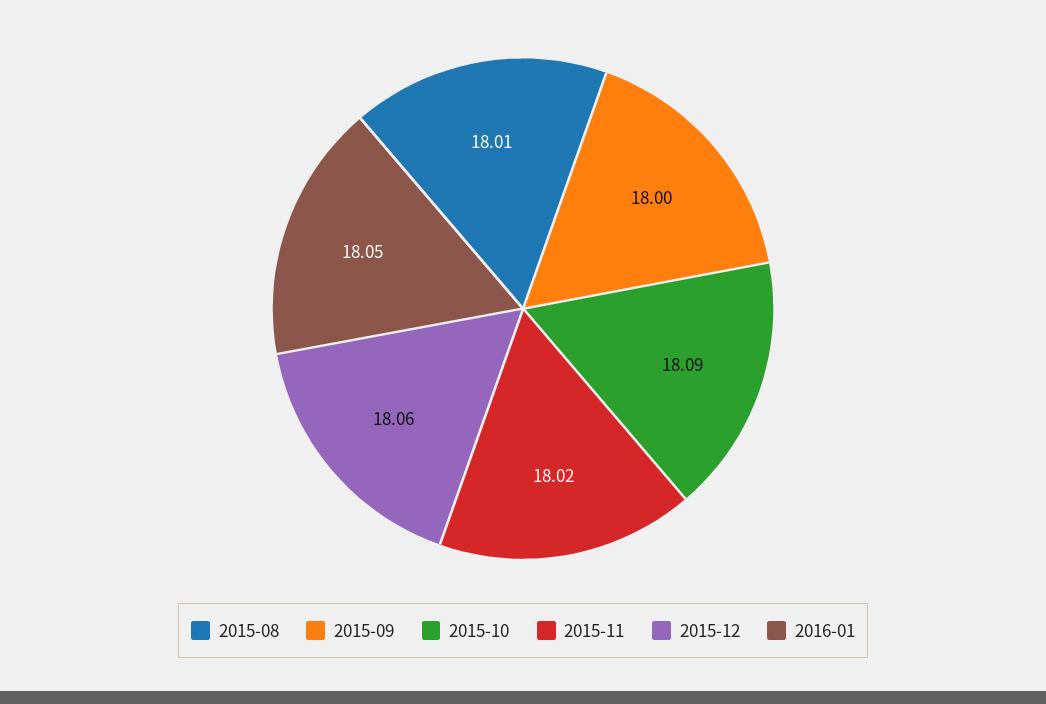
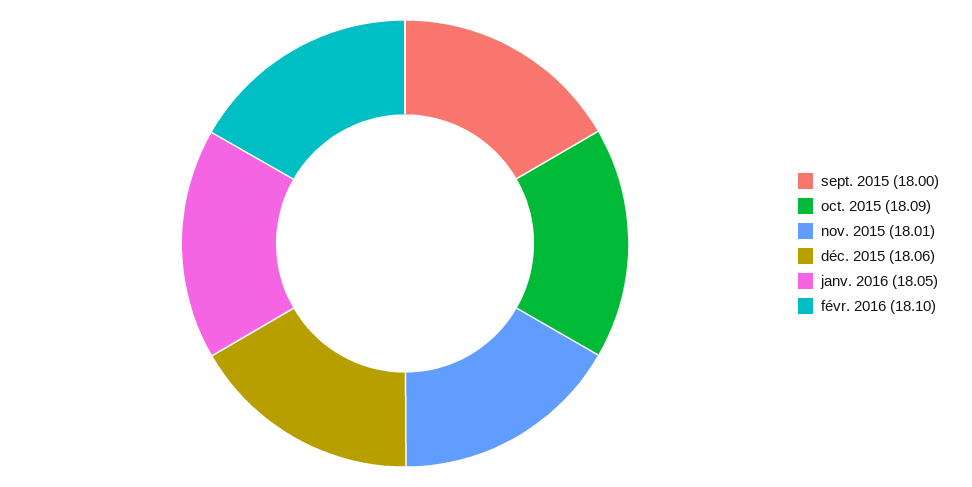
2015-08: 18.01 -> none
2015-11: 18.02 -> 18.01
févr. 2016: none -> 18.1

